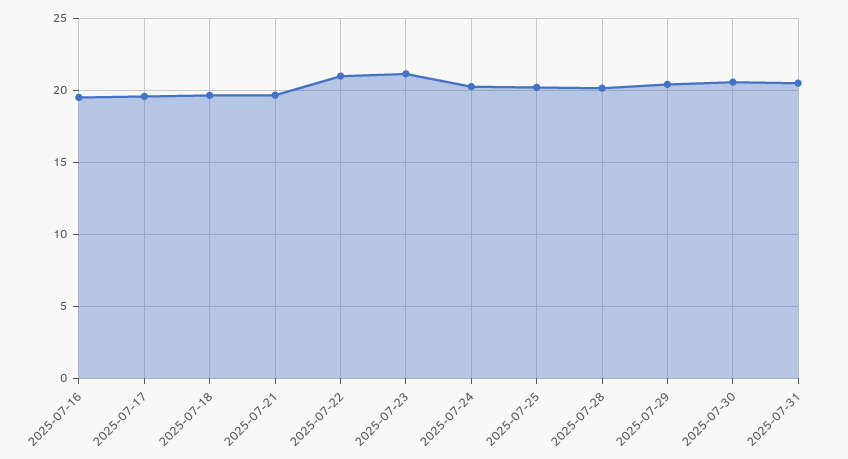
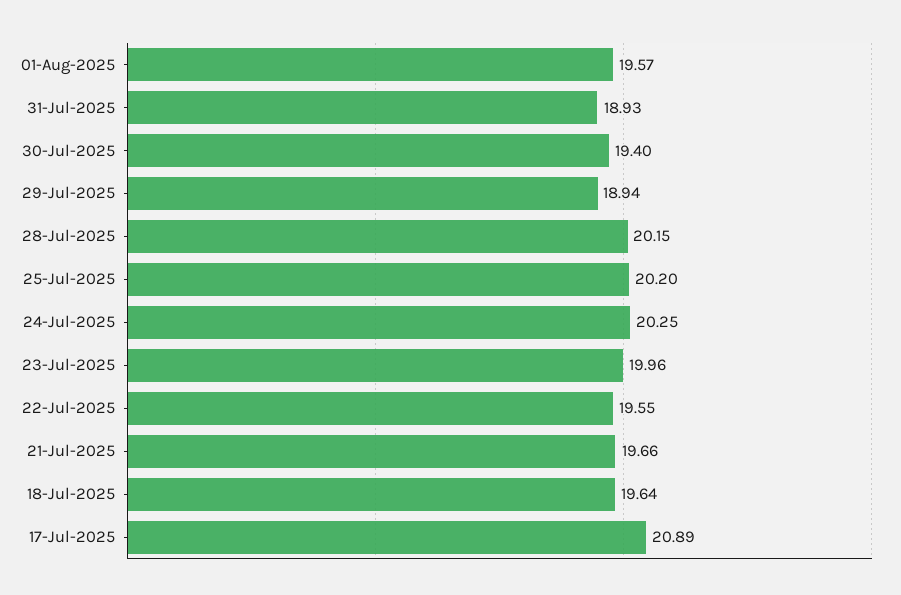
2025-07-16: 19.5 -> none
2025-07-17: 19.5 -> 20.89
2025-07-22: 21 -> 19.55
2025-07-23: 21 -> 19.96
2025-07-29: 20.5 -> 18.94
2025-07-30: 20.5 -> 19.4
2025-07-31: 20.5 -> 18.93
01-Aug-2025: none -> 19.57

